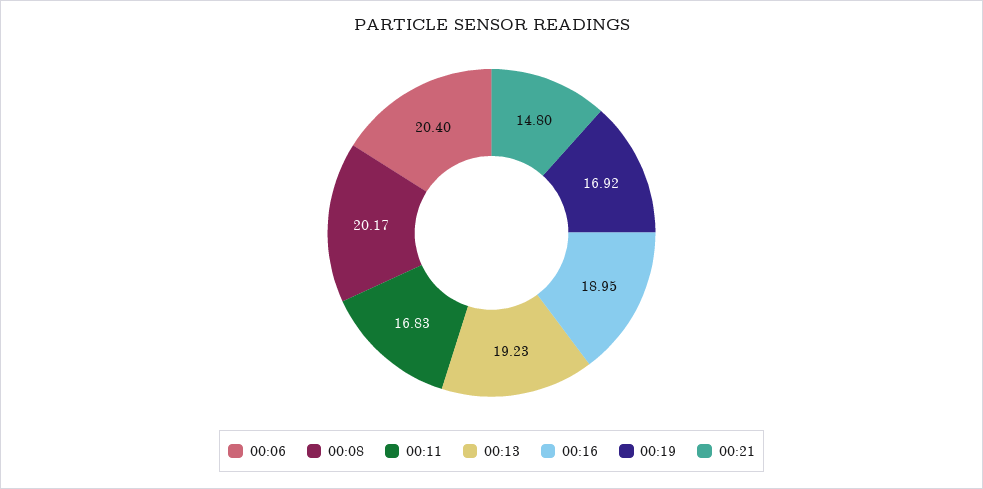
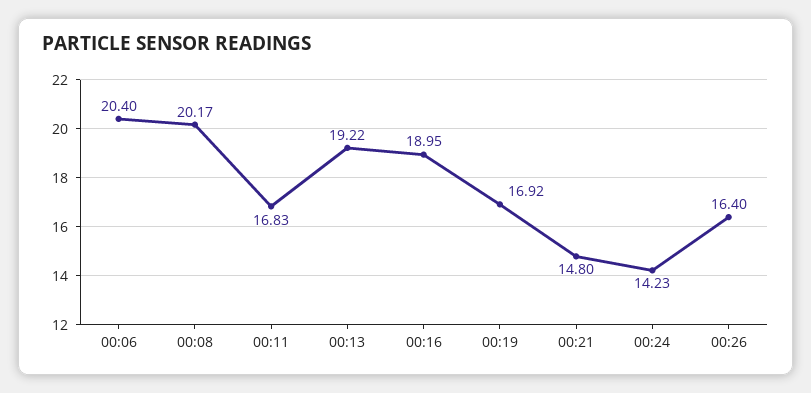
00:13: 19.23 -> 19.22
00:24: none -> 14.23
00:26: none -> 16.4

